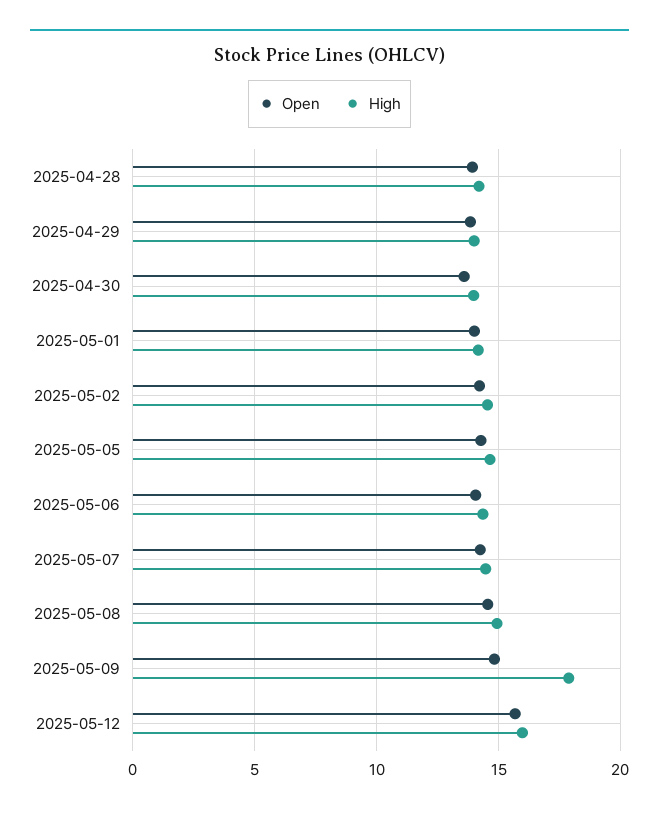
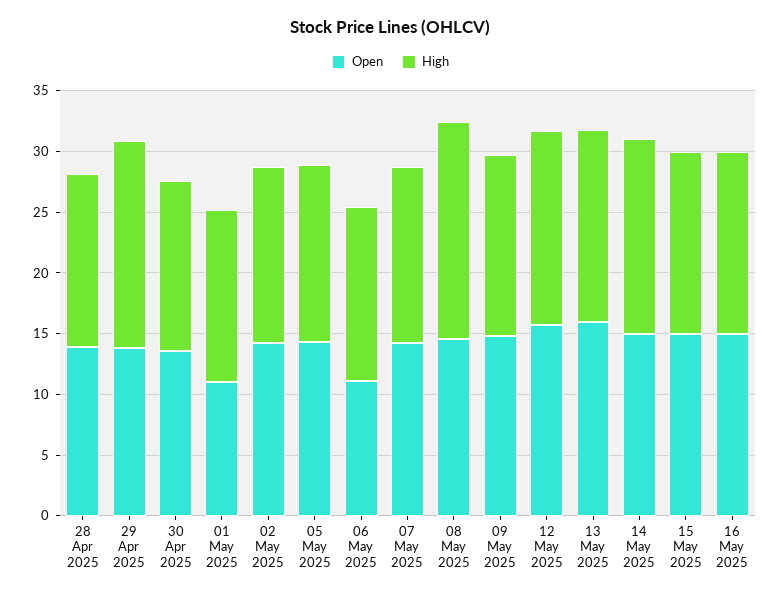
High, 2025-04-29: 14 -> 17
Open, 2025-05-01: 14 -> 11
Open, 2025-05-06: 14 -> 11
High, 2025-05-08: 15 -> 18
High, 2025-05-09: 18 -> 15
Open, 13 May 2025: none -> 16
High, 13 May 2025: none -> 16
Open, 14 May 2025: none -> 15
High, 14 May 2025: none -> 16
Open, 15 May 2025: none -> 15
High, 15 May 2025: none -> 15
Open, 16 May 2025: none -> 15
High, 16 May 2025: none -> 15

